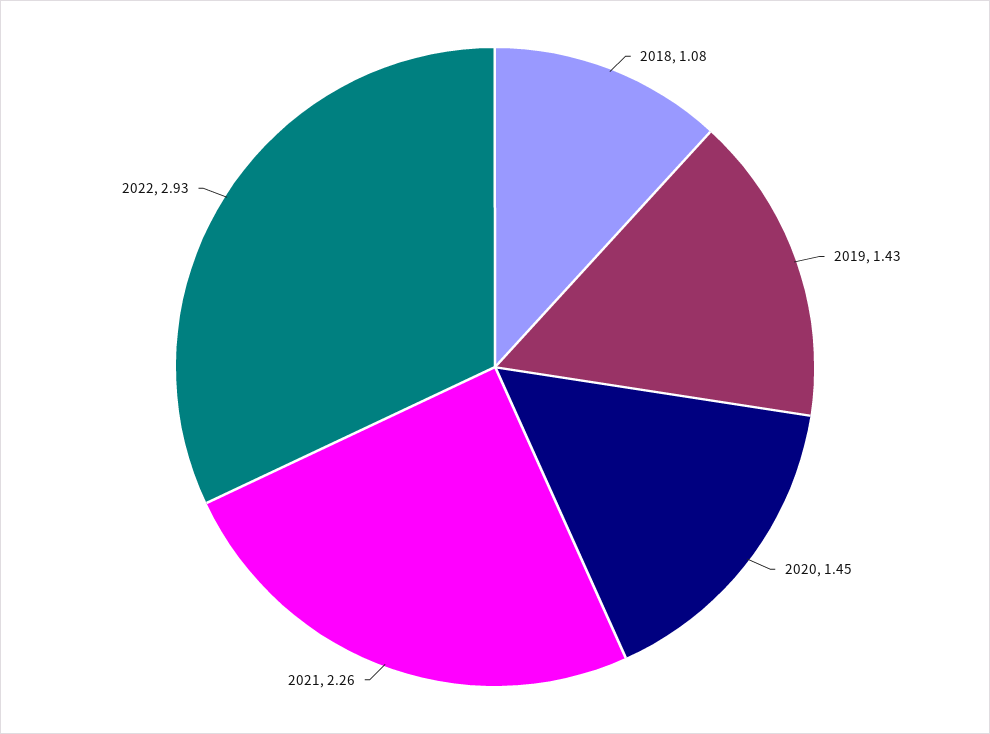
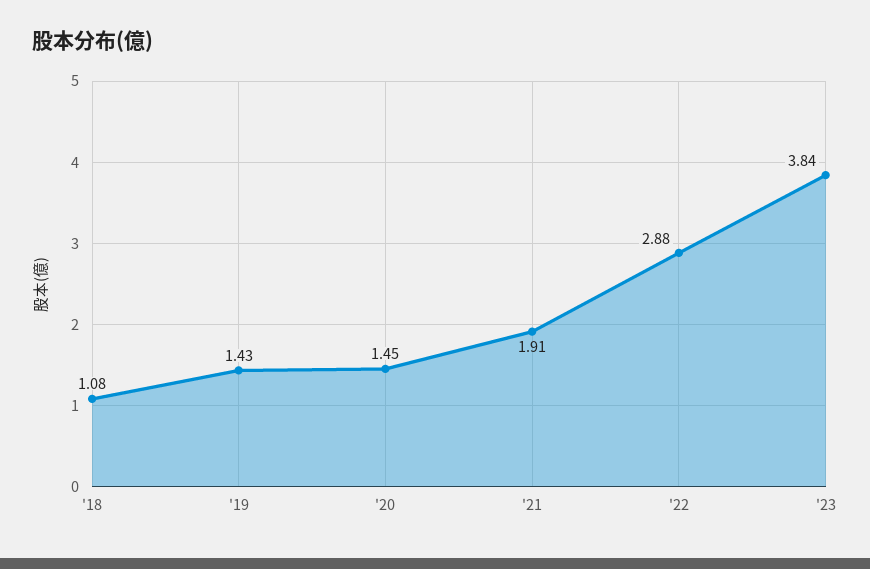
2021: 2.26 -> 1.91
2022: 2.93 -> 2.88
'23: none -> 3.84

